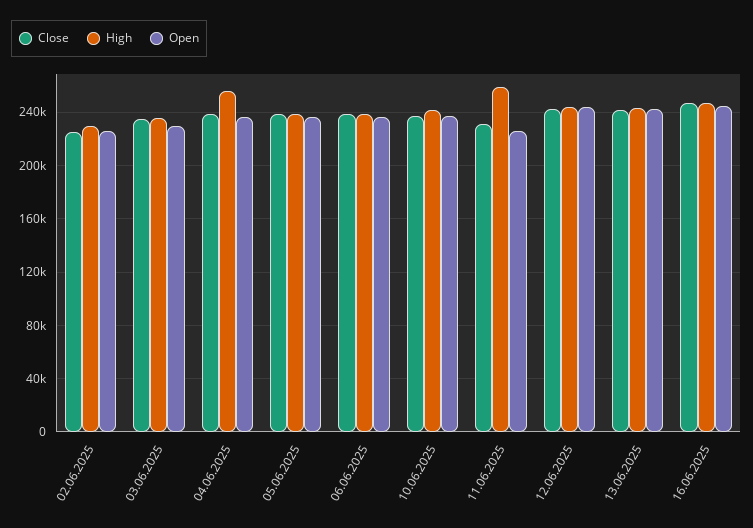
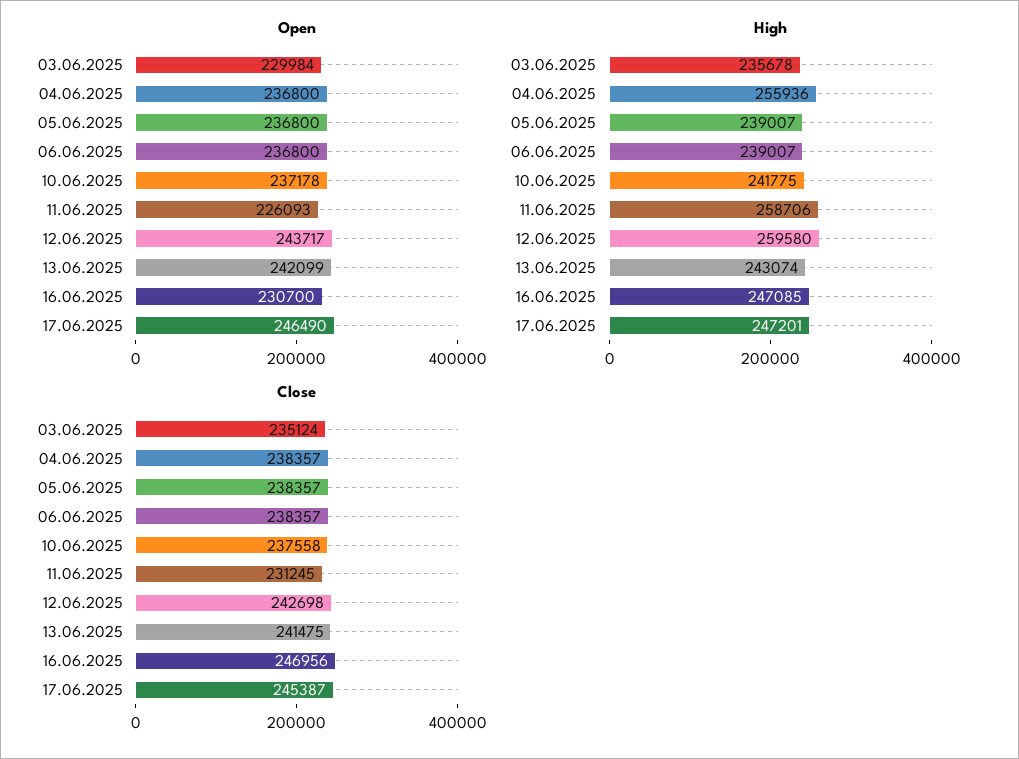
Close, 02.06.2025: 225000 -> none
High, 02.06.2025: 230000 -> none
Open, 02.06.2025: 225000 -> none
High, 12.06.2025: 245000 -> 259580
Open, 16.06.2025: 245000 -> 230700
Open, 17.06.2025: none -> 246490
High, 17.06.2025: none -> 247201
Close, 17.06.2025: none -> 245387

